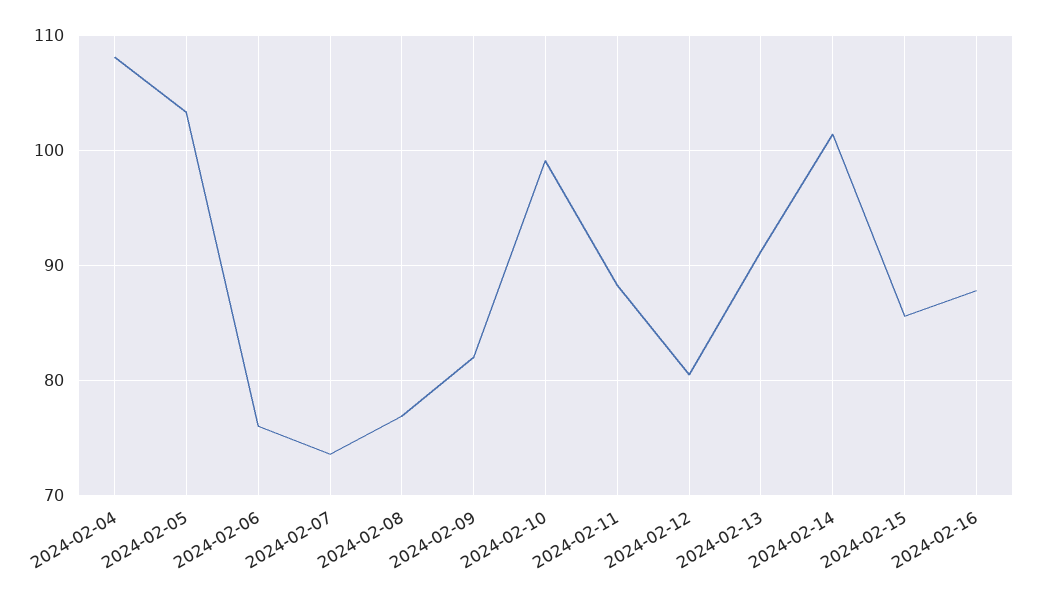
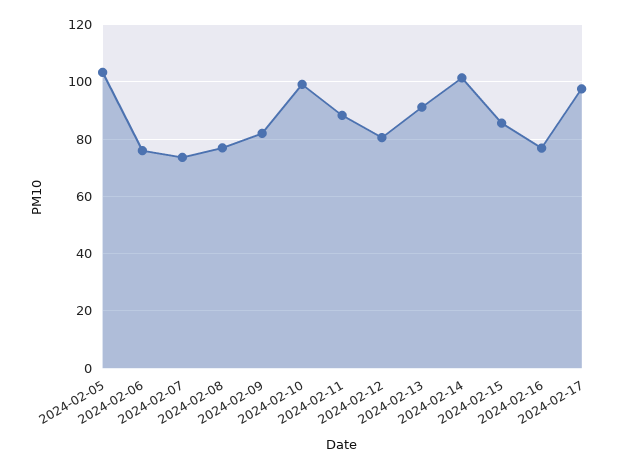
2024-02-04: 108 -> none
2024-02-16: 88 -> 77.5
2024-02-17: none -> 97.5

